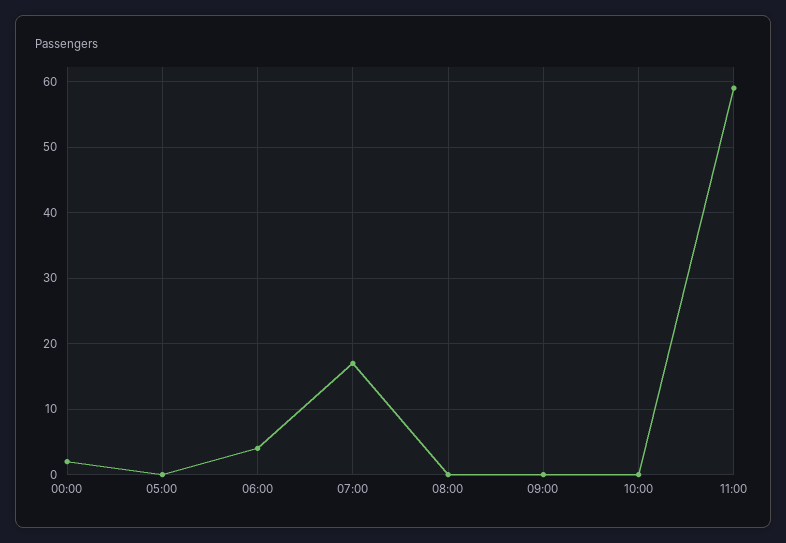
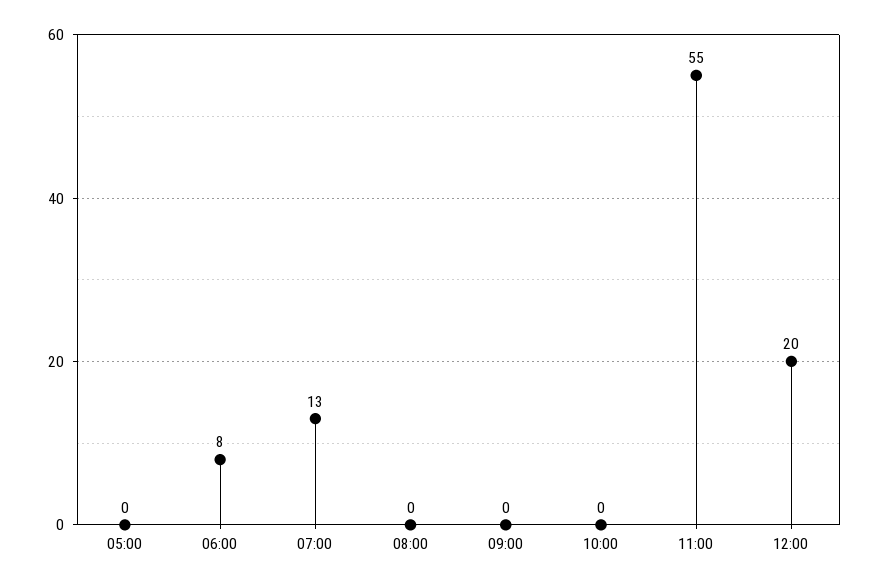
00:00: 2 -> none
06:00: 4 -> 8
07:00: 17 -> 13
11:00: 59 -> 55
12:00: none -> 20

